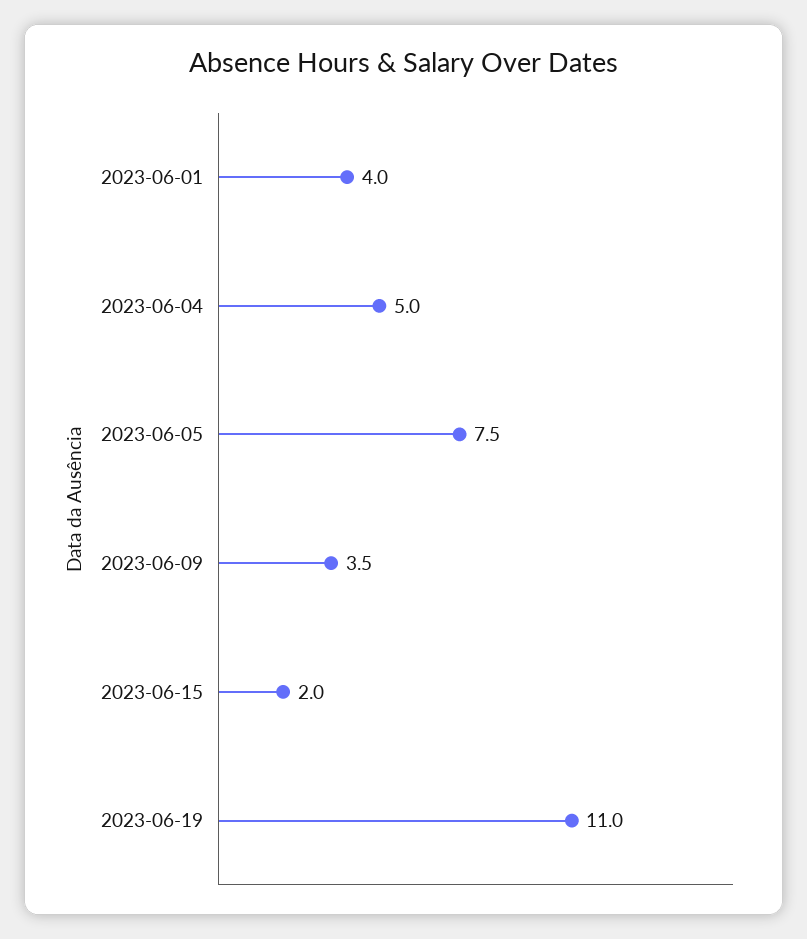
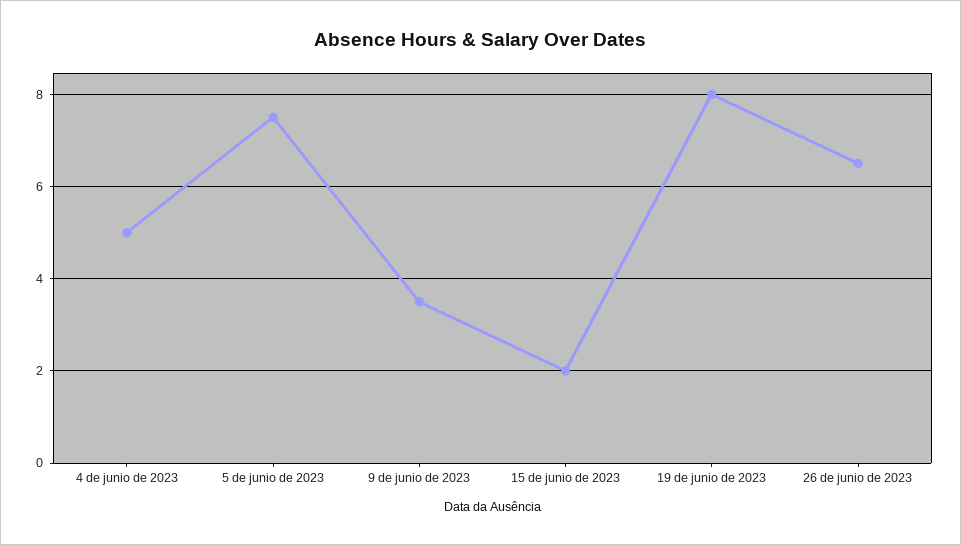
2023-06-01: 4 -> none
2023-06-19: 11 -> 8
26 de junio de 2023: none -> 6.5

